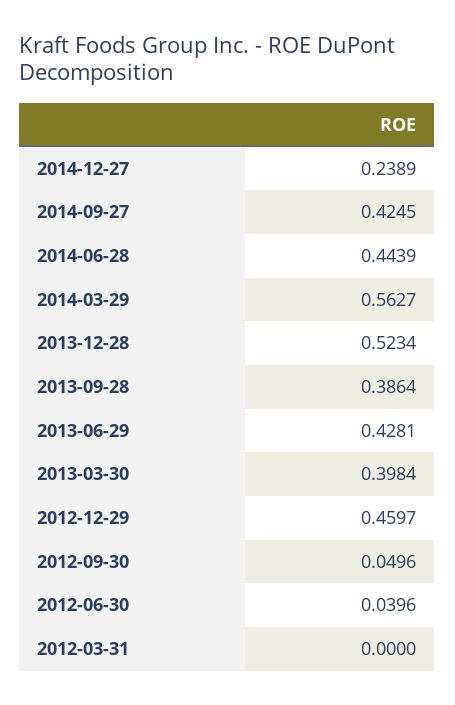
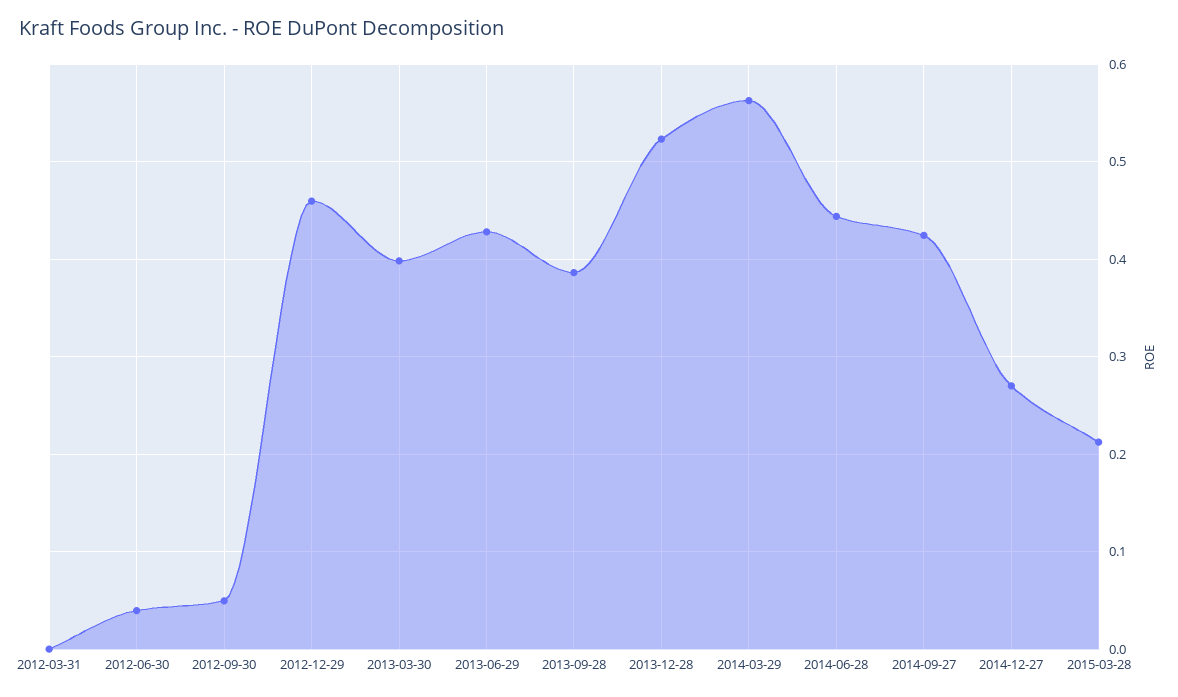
2014-12-27: 0.2389 -> 0.27
2015-03-28: none -> 0.21

